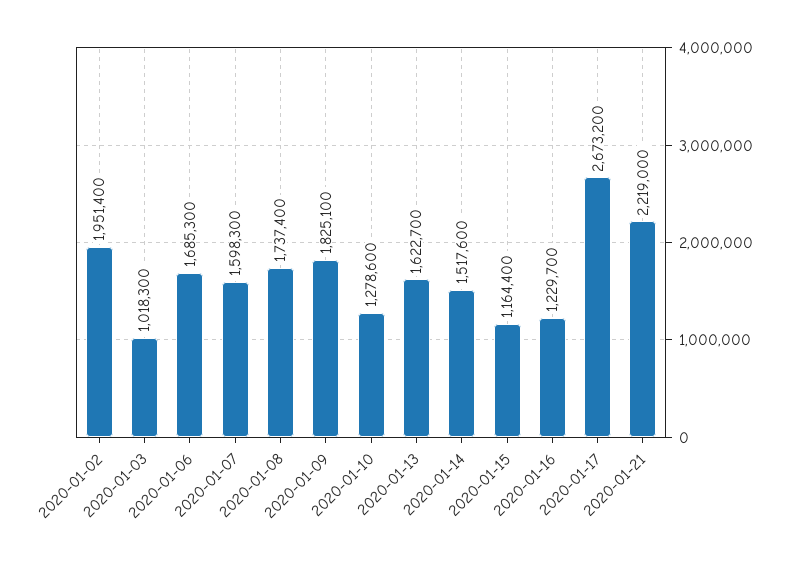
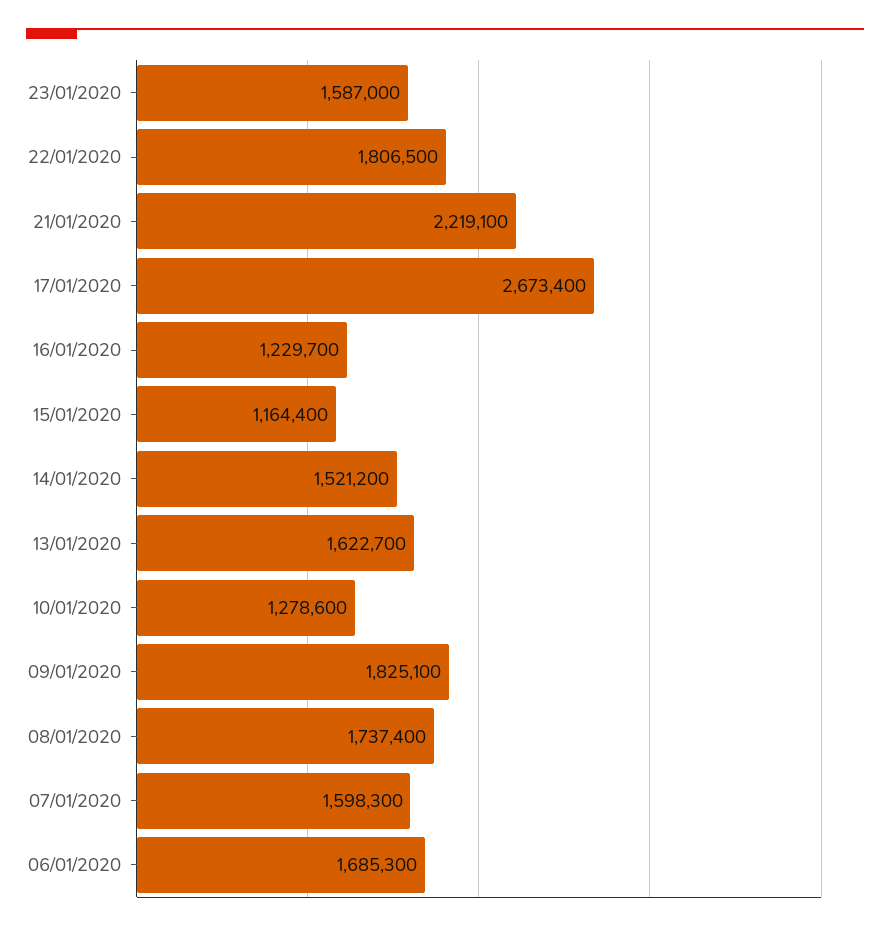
2020-01-02: 1951400 -> none
2020-01-03: 1018300 -> none
2020-01-14: 1517600 -> 1521200
2020-01-17: 2673200 -> 2673400
2020-01-21: 2219000 -> 2219100
23/01/2020: none -> 1587000
22/01/2020: none -> 1806500

